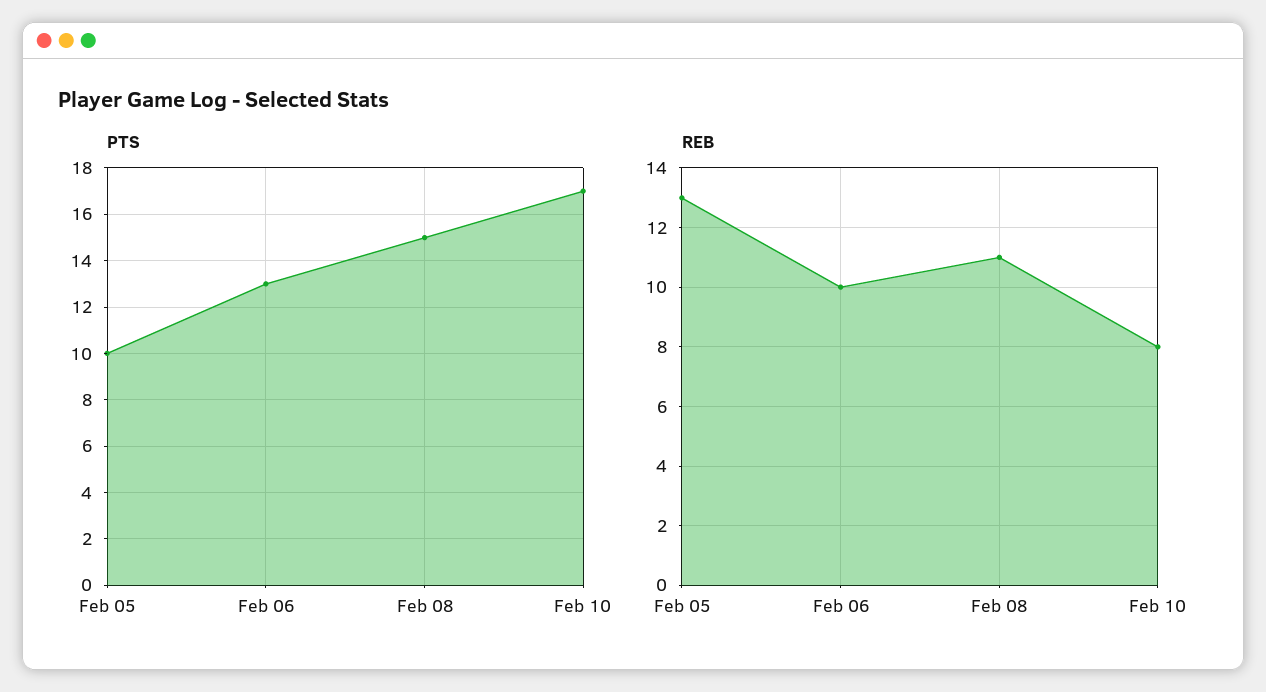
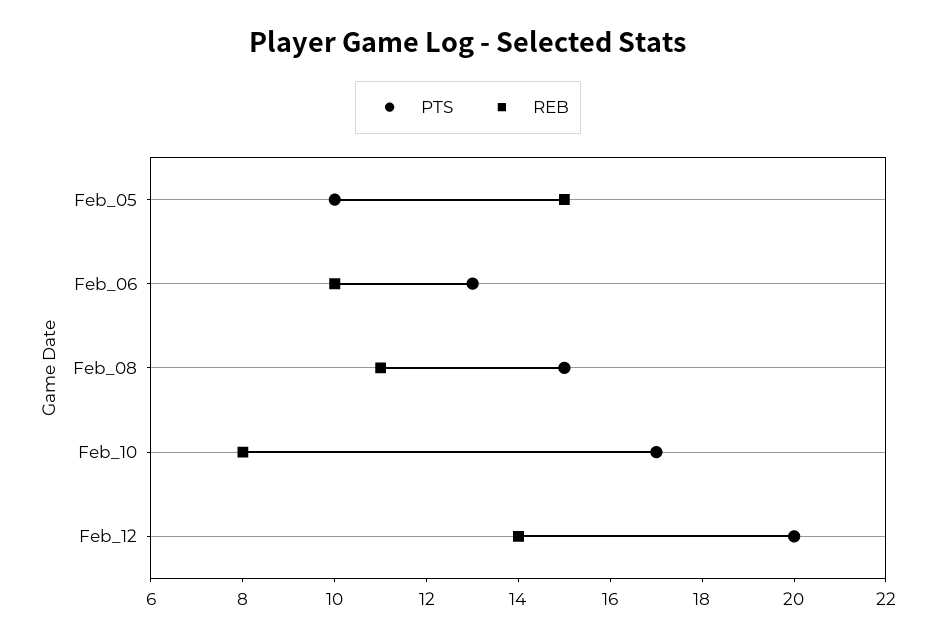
REB, Feb 05: 13 -> 15
PTS, Feb_12: none -> 20
REB, Feb_12: none -> 14

